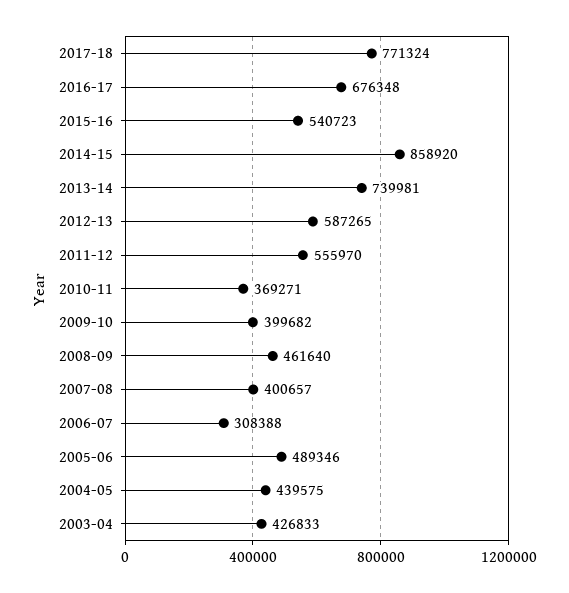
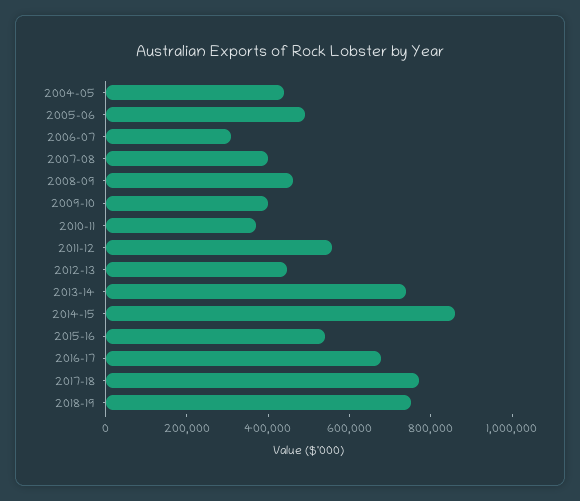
2012-13: 587265 -> 450000
2003-04: 426833 -> none
2018-19: none -> 750000

